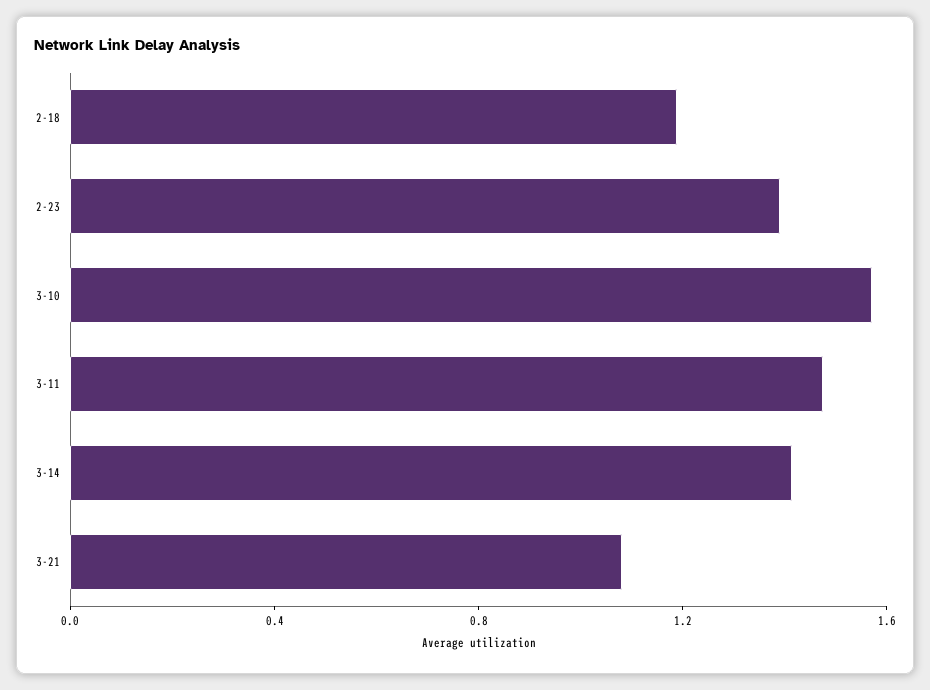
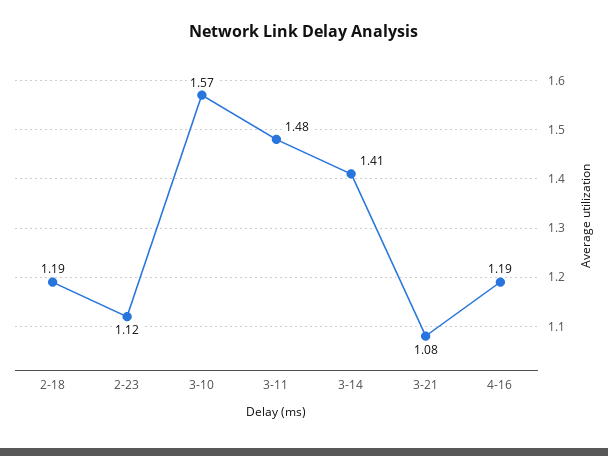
2-23: 1.4 -> 1.12
4-16: none -> 1.19

